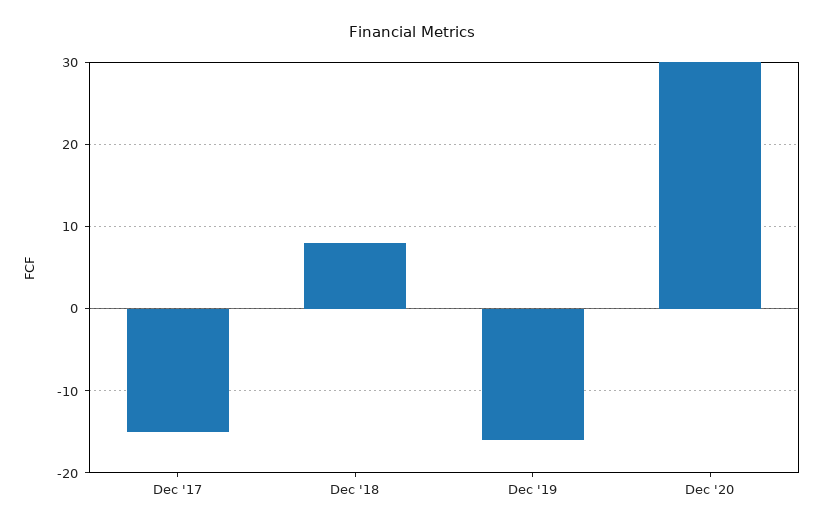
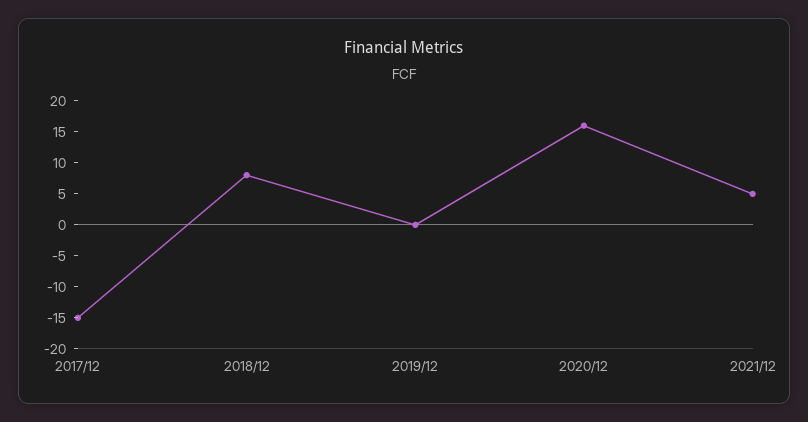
Dec '19: -16 -> 0
Dec '20: 30 -> 15
2021/12: none -> 5

